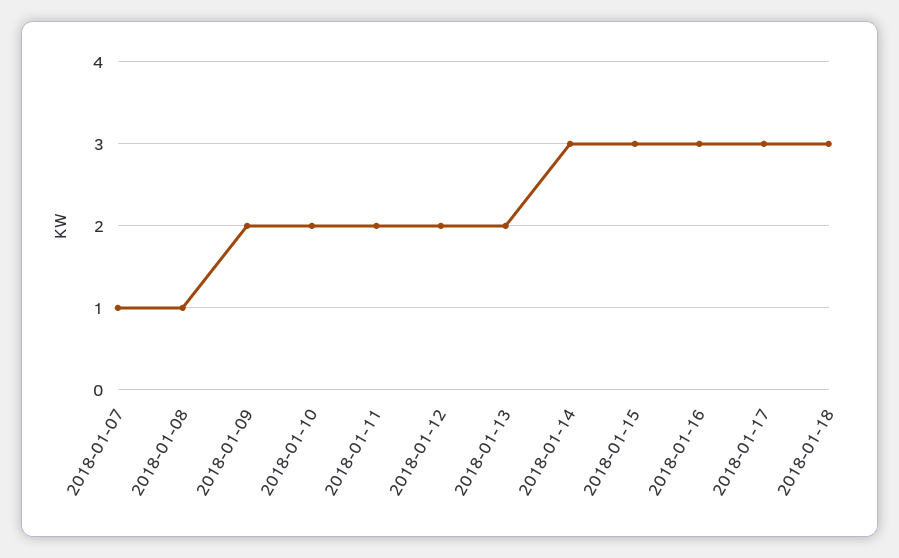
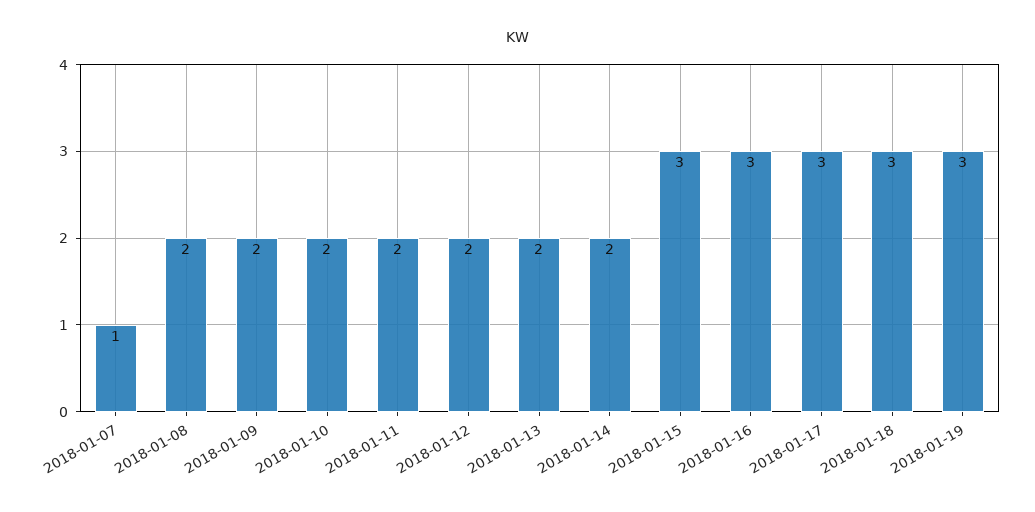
2018-01-08: 1 -> 2
2018-01-14: 3 -> 2
2018-01-19: none -> 3

